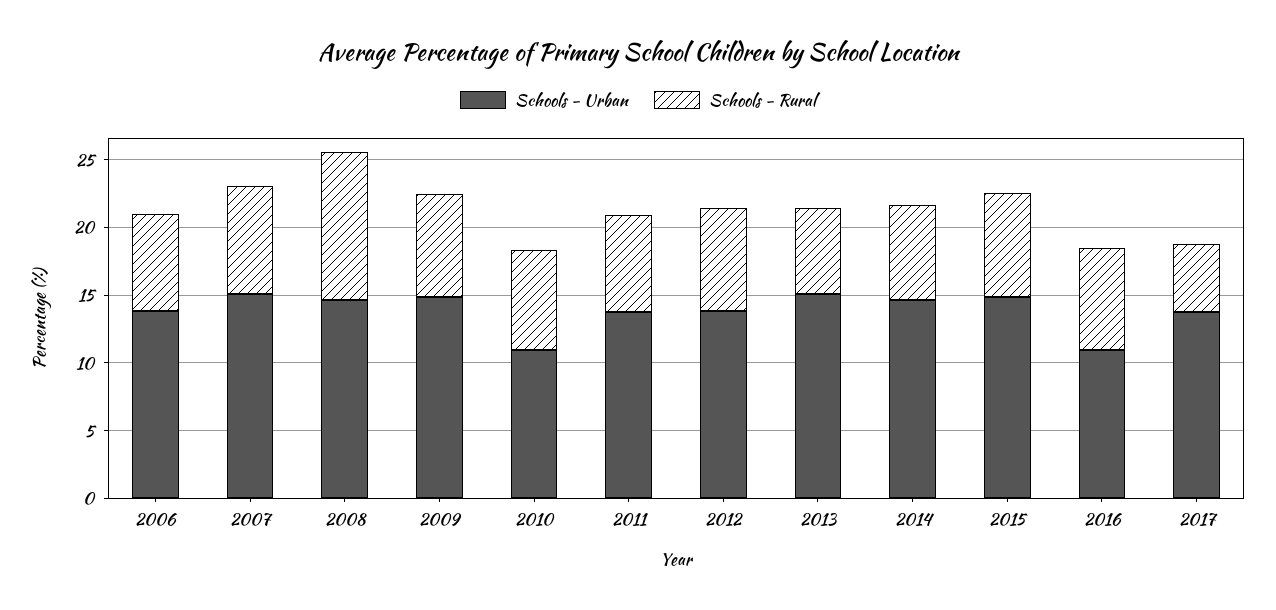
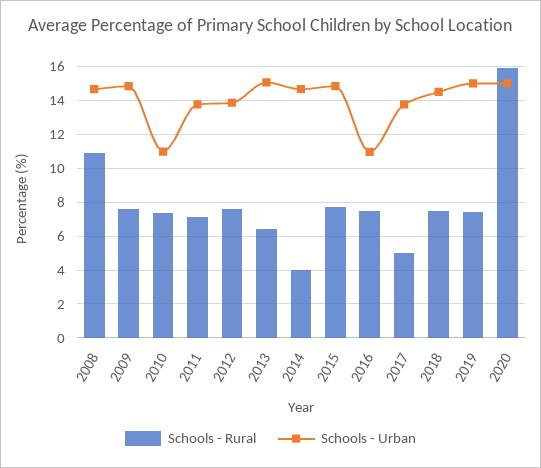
Schools - Urban, 2006: 14 -> none
Schools - Rural, 2006: 7 -> none
Schools - Urban, 2007: 15 -> none
Schools - Rural, 2007: 8 -> none
Schools - Rural, 2014: 7 -> 4
Schools - Rural, 2018: none -> 7.5
Schools - Urban, 2018: none -> 14.5
Schools - Rural, 2019: none -> 7.5
Schools - Urban, 2019: none -> 15
Schools - Rural, 2020: none -> 16
Schools - Urban, 2020: none -> 15

